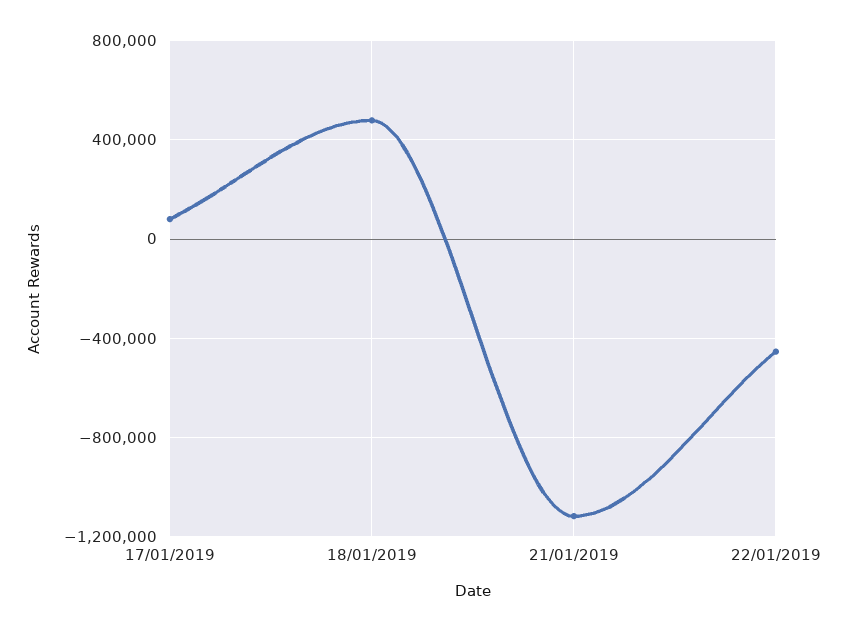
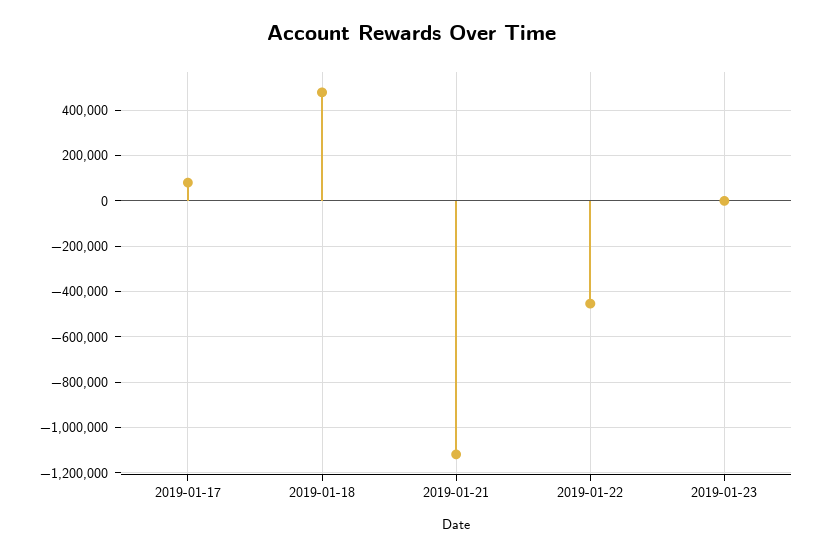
2019-01-23: none -> 0

